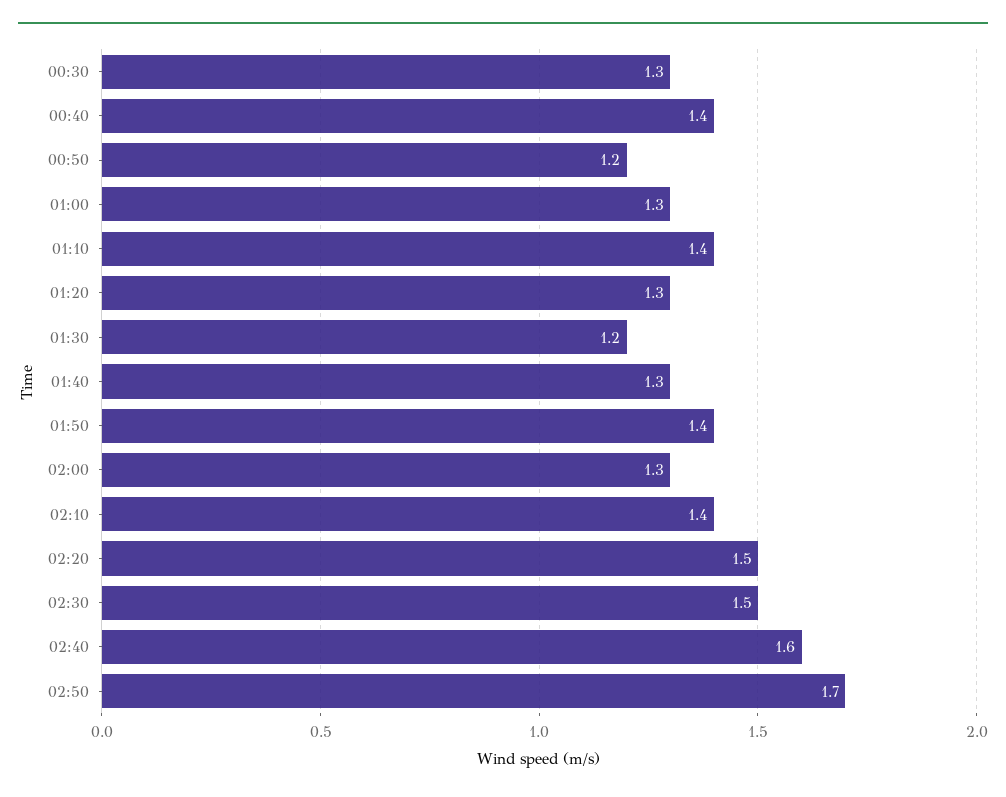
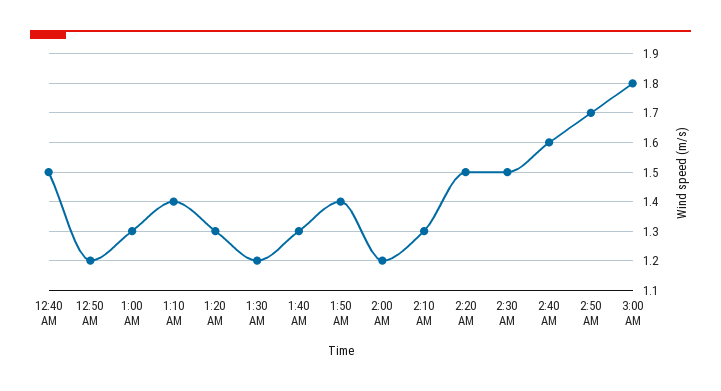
00:30: 1.3 -> none
00:40: 1.4 -> 1.5
02:00: 1.3 -> 1.2
02:10: 1.4 -> 1.3
3:00 AM: none -> 1.8

